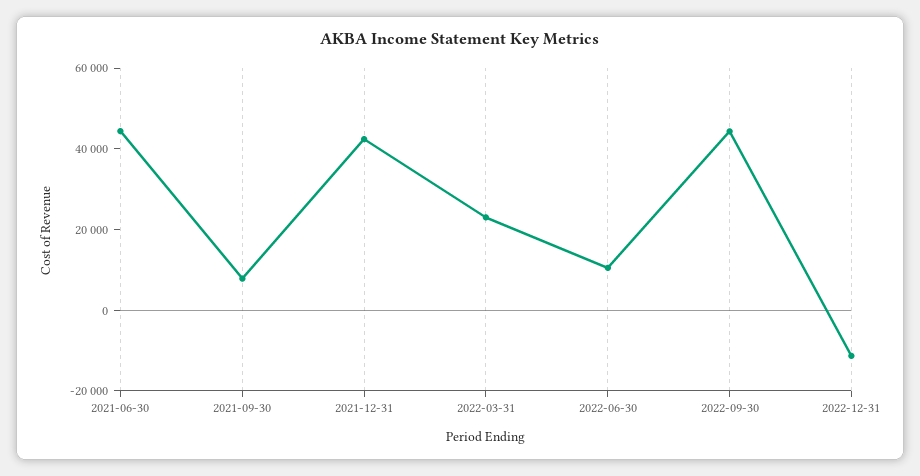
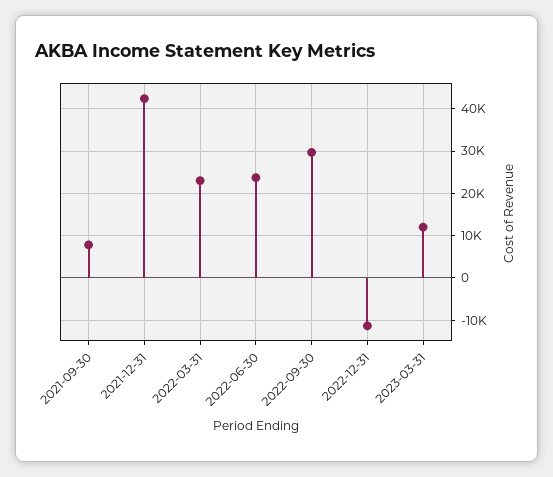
2021-06-30: 45000 -> none
2022-06-30: 10000 -> 24000
2022-09-30: 45000 -> 30000
2023-03-31: none -> 12000

